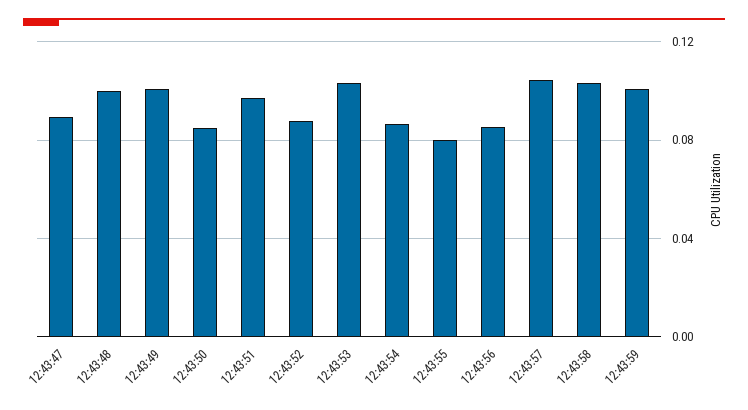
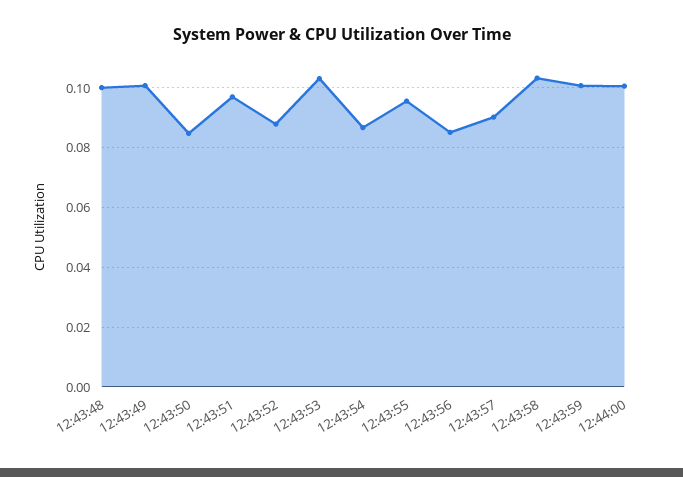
12:43:47: 0.09 -> none
12:43:55: 0.08 -> 0.095
12:43:57: 0.105 -> 0.09
12:44:00: none -> 0.1

